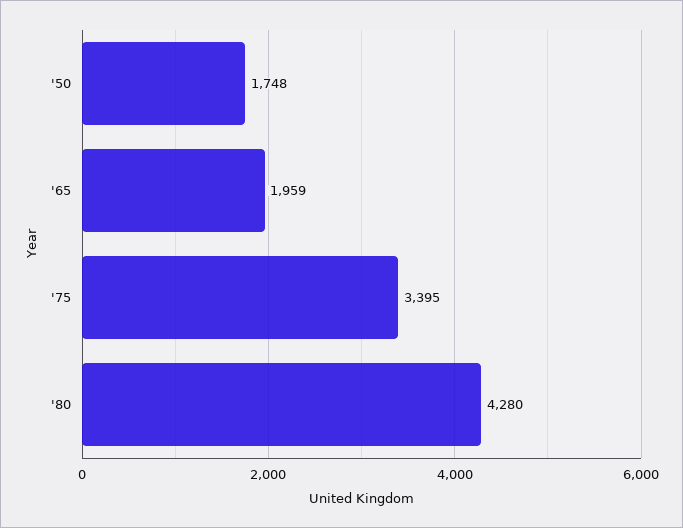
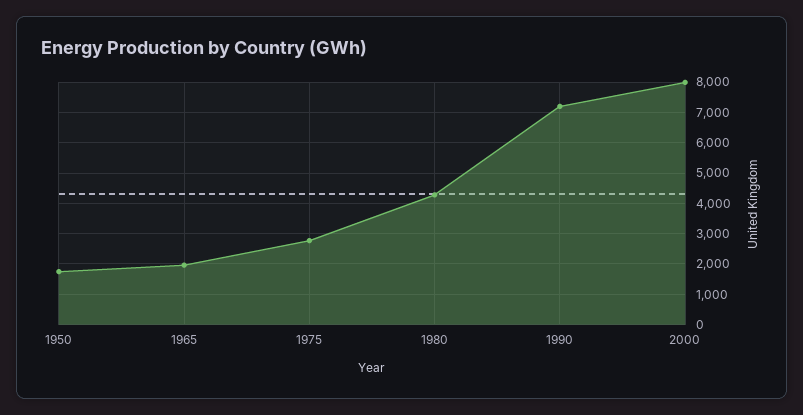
'75: 3395 -> 2800
1990: none -> 7200
2000: none -> 8000

